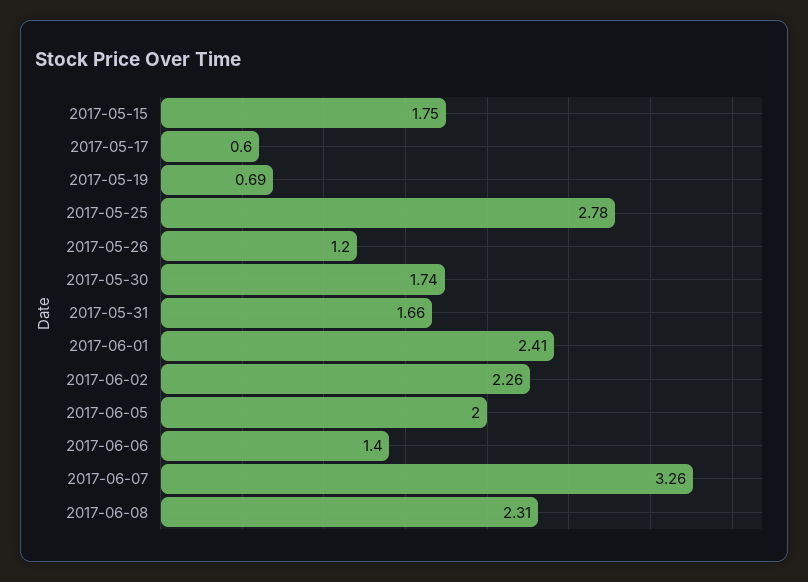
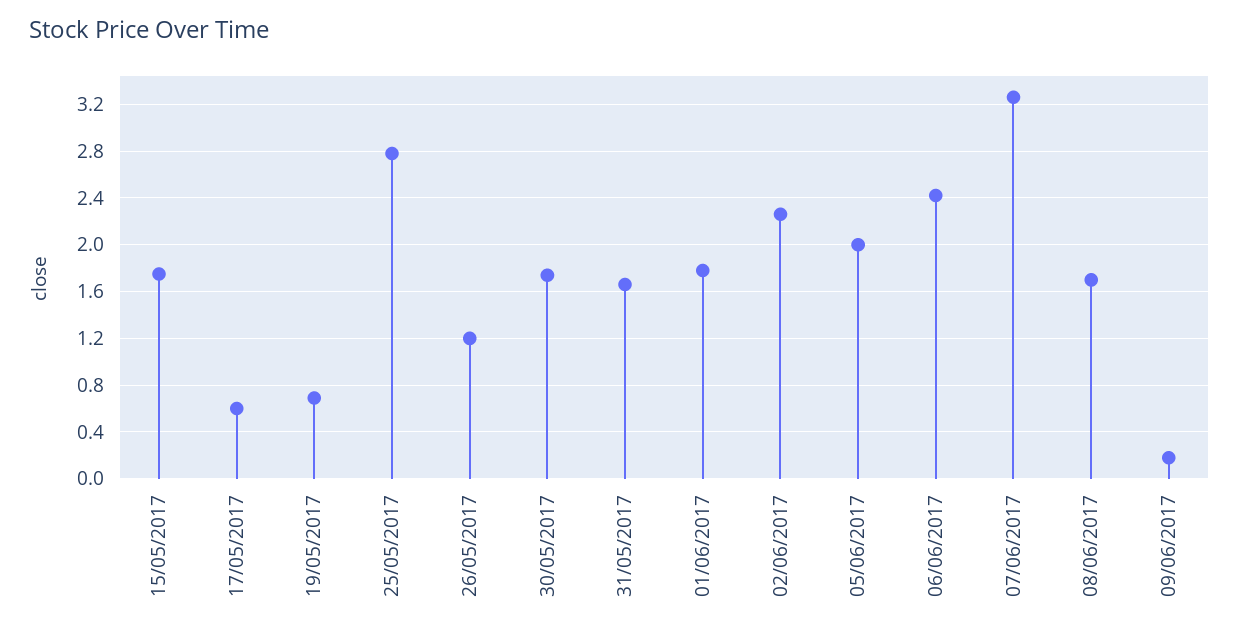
2017-06-01: 2.41 -> 1.8
2017-06-06: 1.4 -> 2.4
2017-06-08: 2.31 -> 1.7
09/06/2017: none -> 0.2

